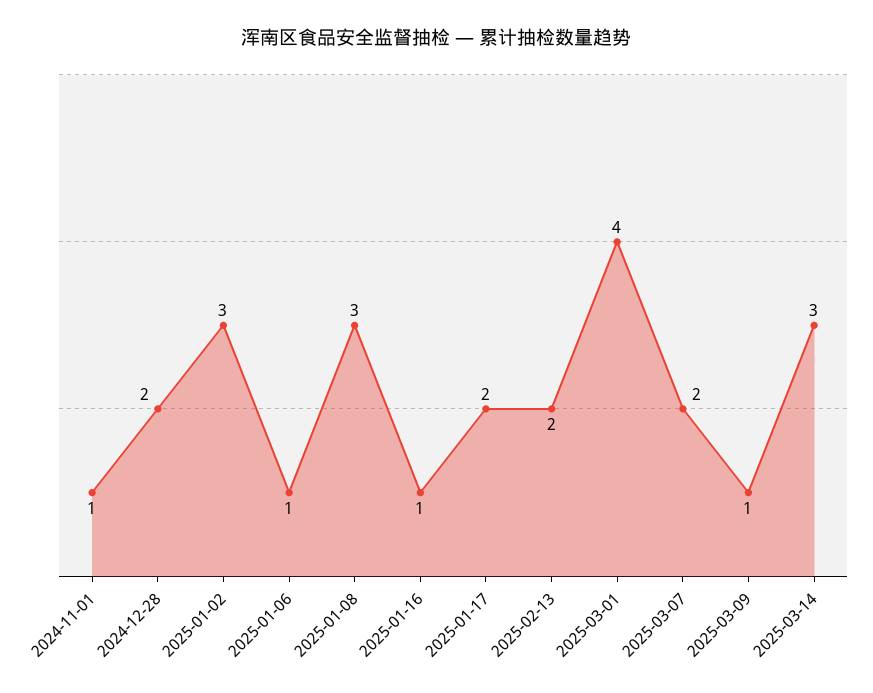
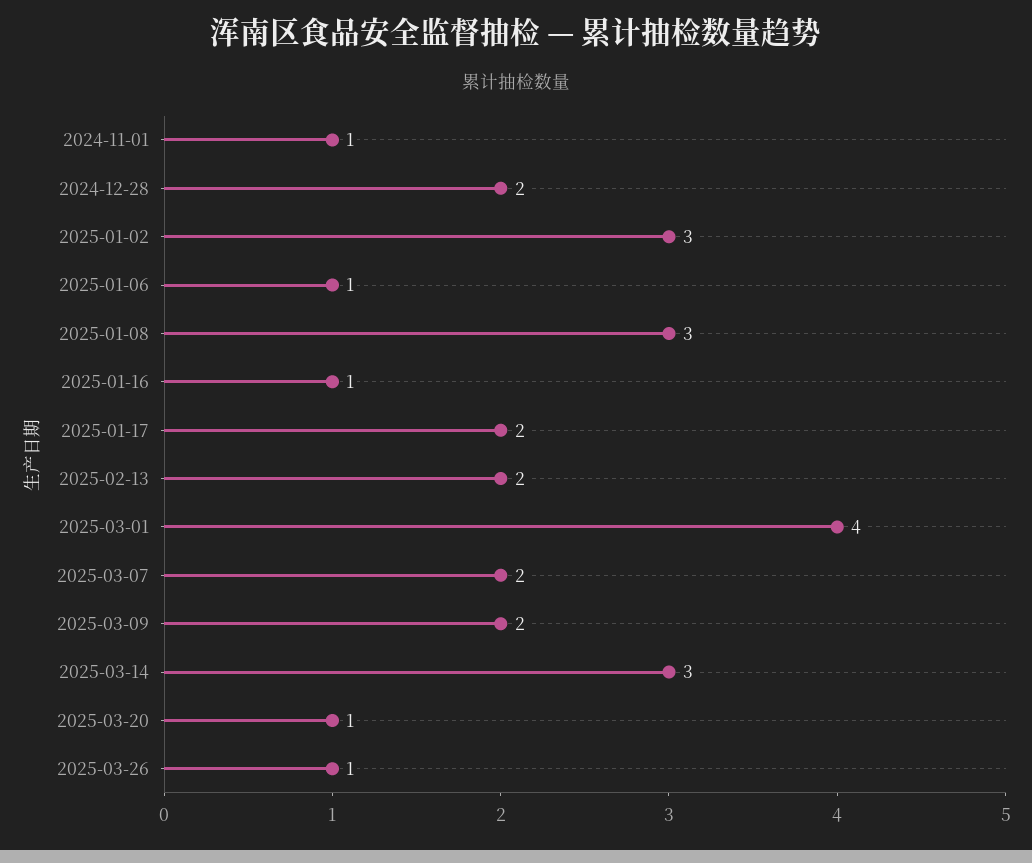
2025-03-09: 1 -> 2
2025-03-20: none -> 1
2025-03-26: none -> 1

